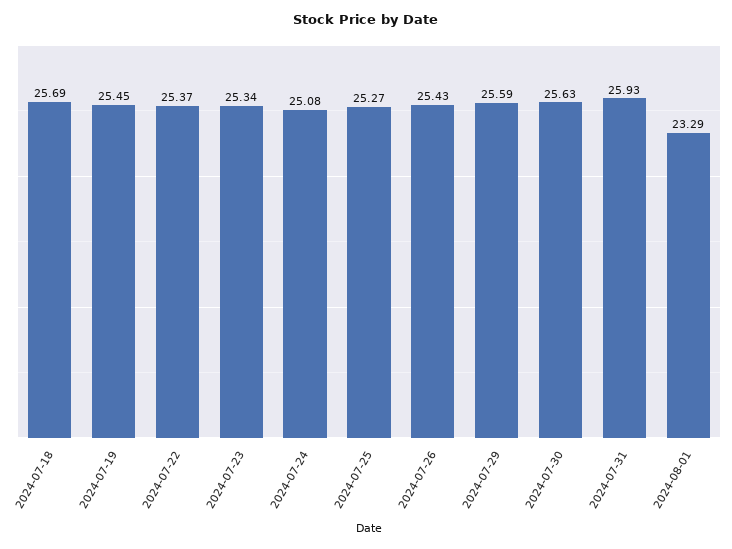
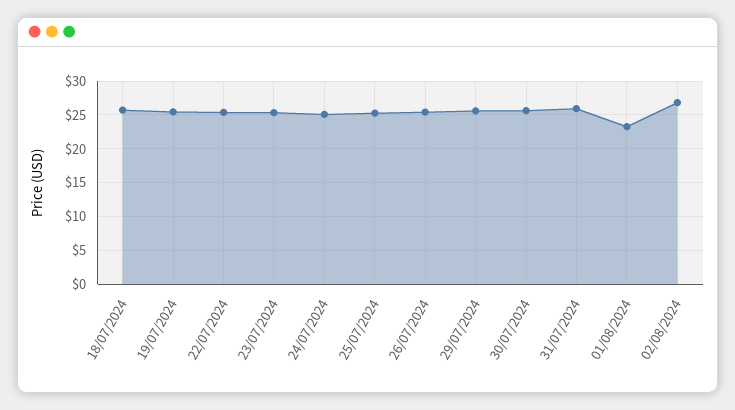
02/08/2024: none -> 27

